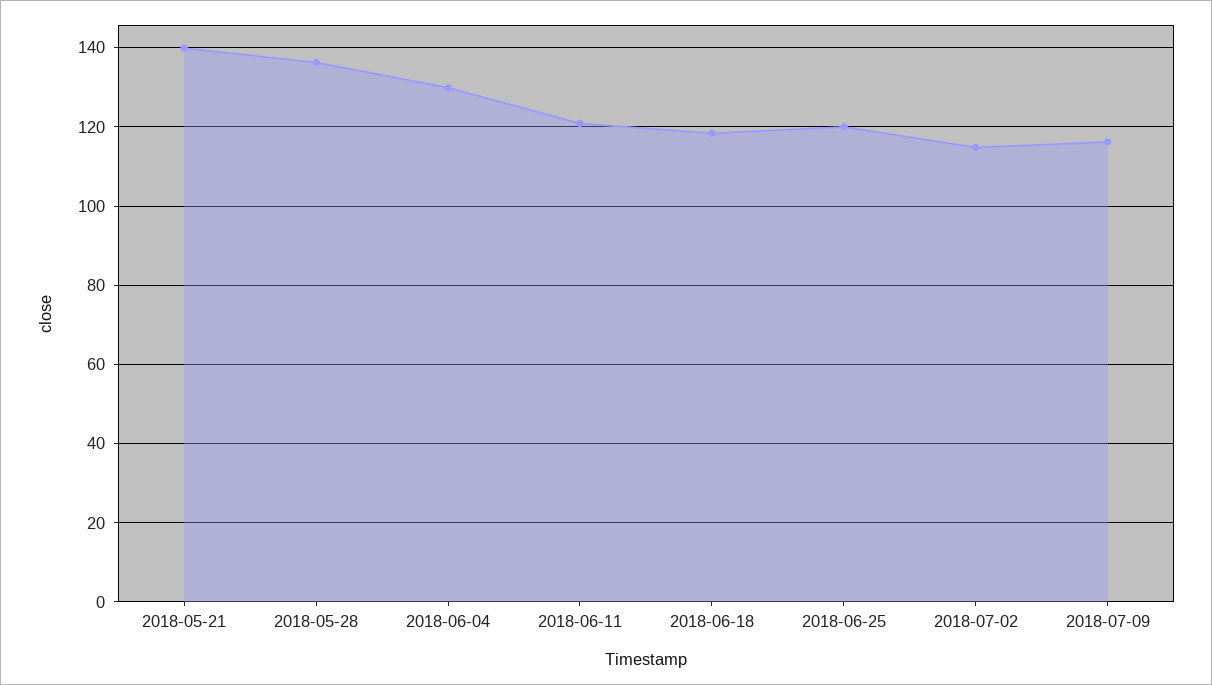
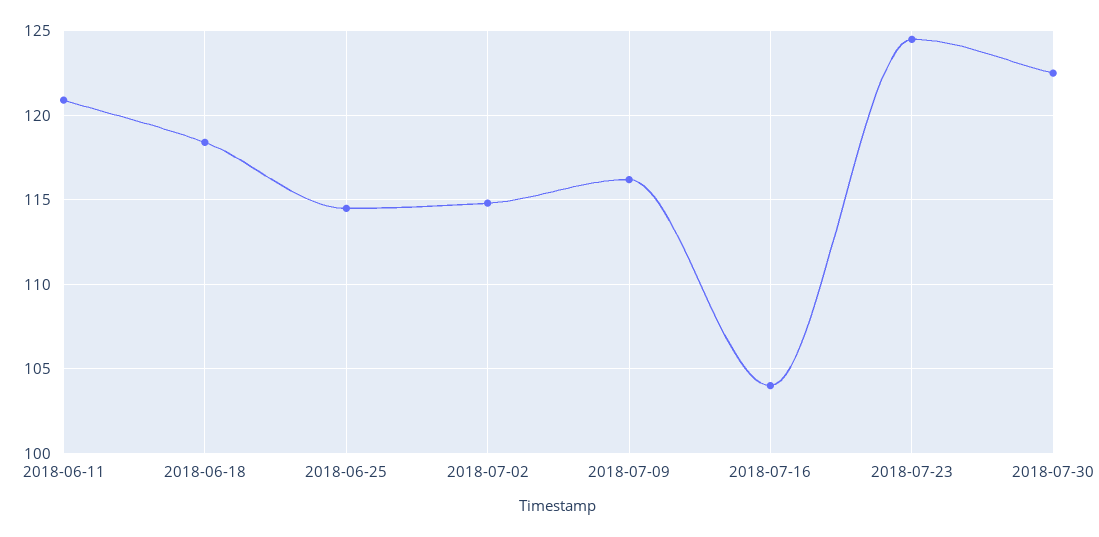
2018-05-21: 140 -> none
2018-05-28: 136 -> none
2018-06-04: 130 -> none
2018-06-25: 120 -> 114.5
2018-07-16: none -> 104
2018-07-23: none -> 124.5
2018-07-30: none -> 122.5

